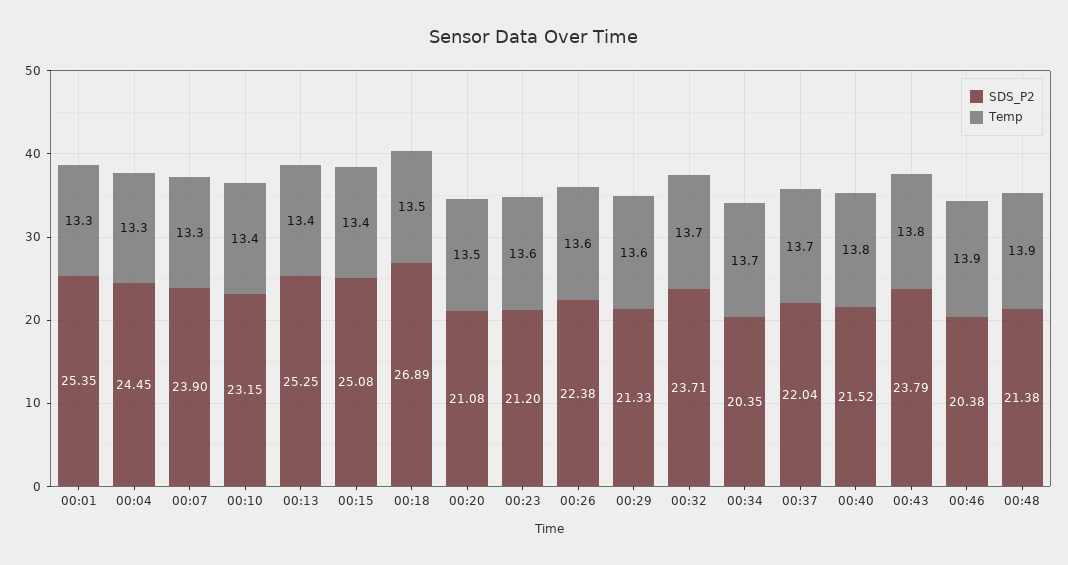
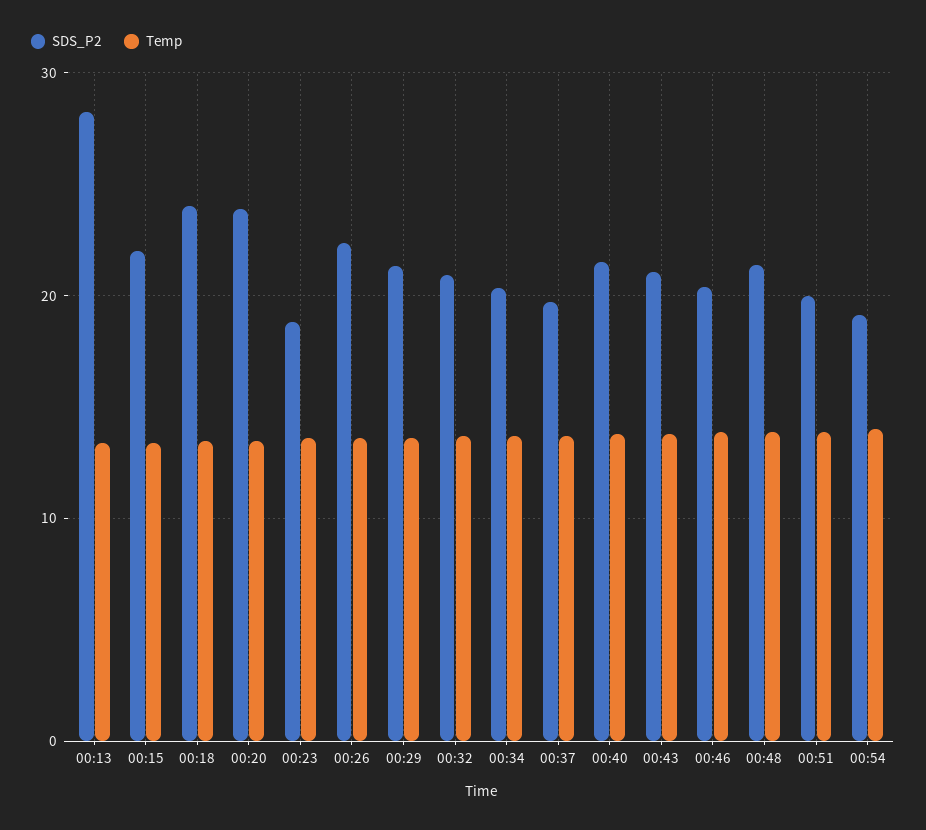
SDS_P2, 00:01: 25.35 -> none
Temp, 00:01: 13.3 -> none
SDS_P2, 00:04: 24.45 -> none
Temp, 00:04: 13.3 -> none
SDS_P2, 00:07: 23.9 -> none
Temp, 00:07: 13.3 -> none
SDS_P2, 00:10: 23.15 -> none
Temp, 00:10: 13.4 -> none
SDS_P2, 00:13: 25.25 -> 28
SDS_P2, 00:15: 25.08 -> 22
SDS_P2, 00:18: 26.89 -> 24
SDS_P2, 00:20: 21.08 -> 24
SDS_P2, 00:23: 21.2 -> 19
SDS_P2, 00:32: 23.71 -> 21
SDS_P2, 00:37: 22.04 -> 20
SDS_P2, 00:43: 23.79 -> 21
SDS_P2, 00:51: none -> 20
Temp, 00:51: none -> 14
SDS_P2, 00:54: none -> 19
Temp, 00:54: none -> 14

